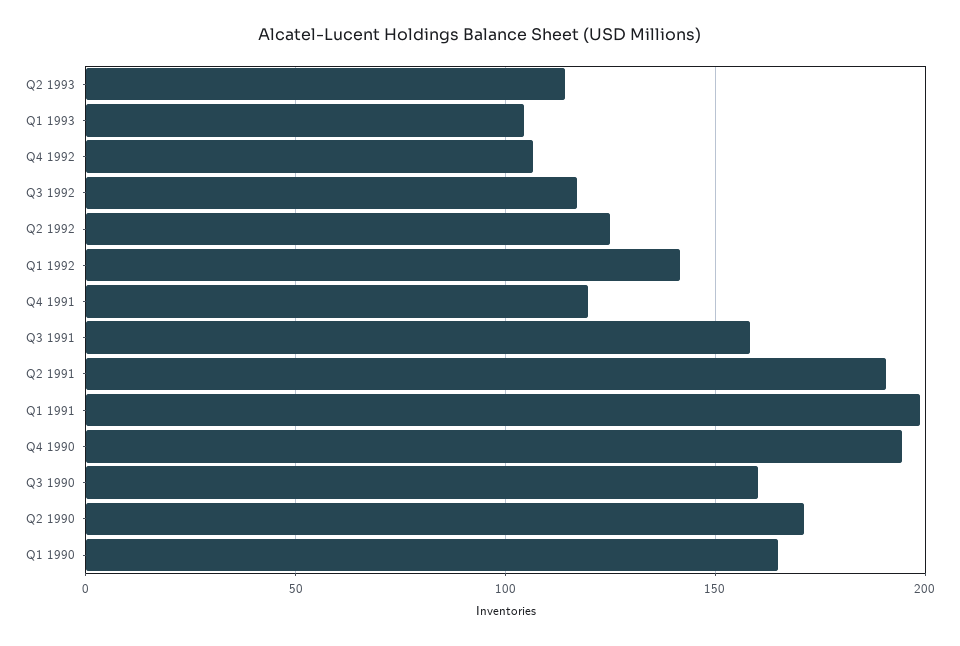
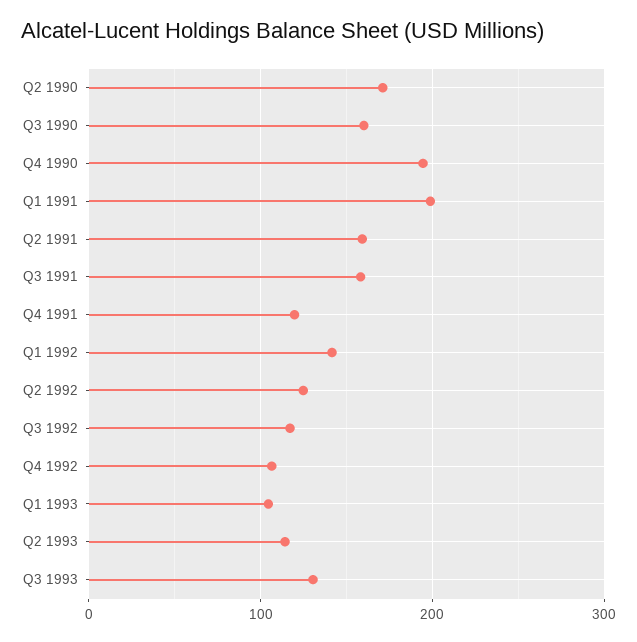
Q2 1991: 190 -> 160
Q1 1990: 165 -> none
Q3 1993: none -> 130

